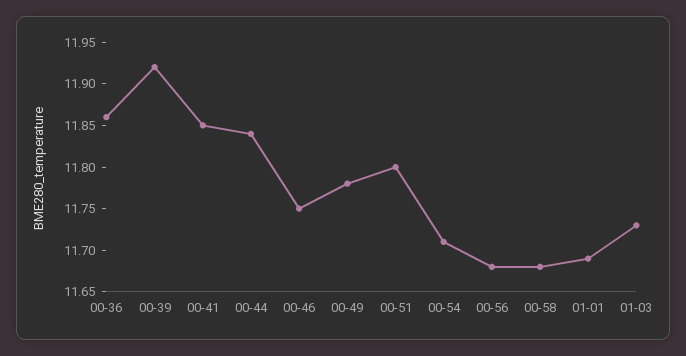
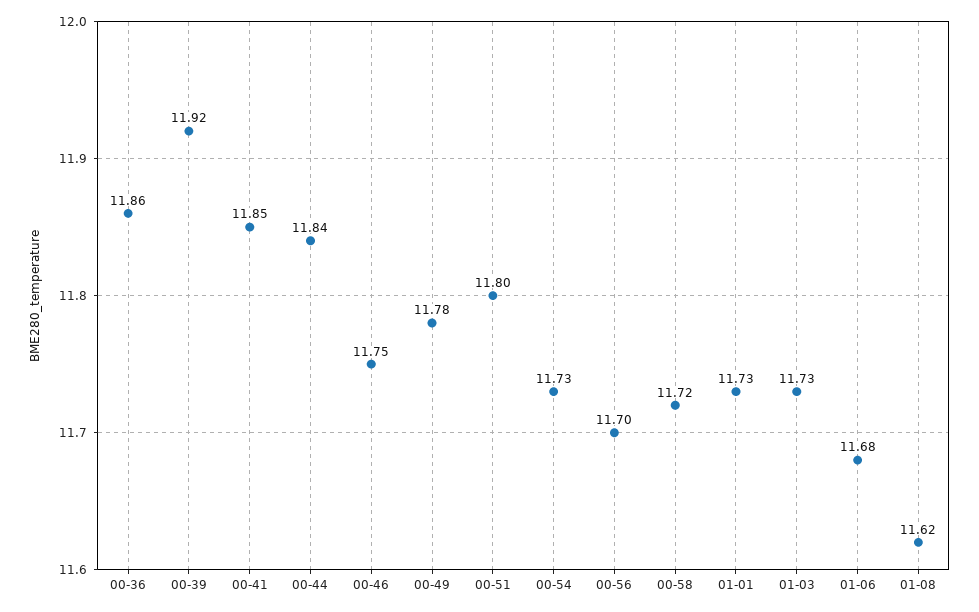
00-54: 11.71 -> 11.73
00-56: 11.68 -> 11.7
00-58: 11.68 -> 11.72
01-01: 11.69 -> 11.73
01-06: none -> 11.68
01-08: none -> 11.62

